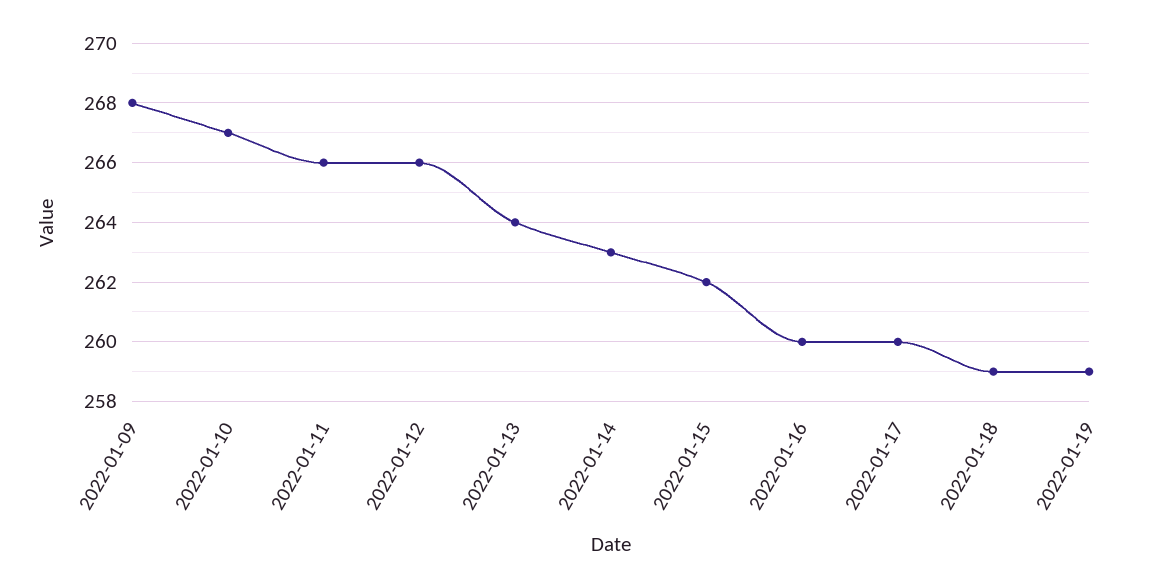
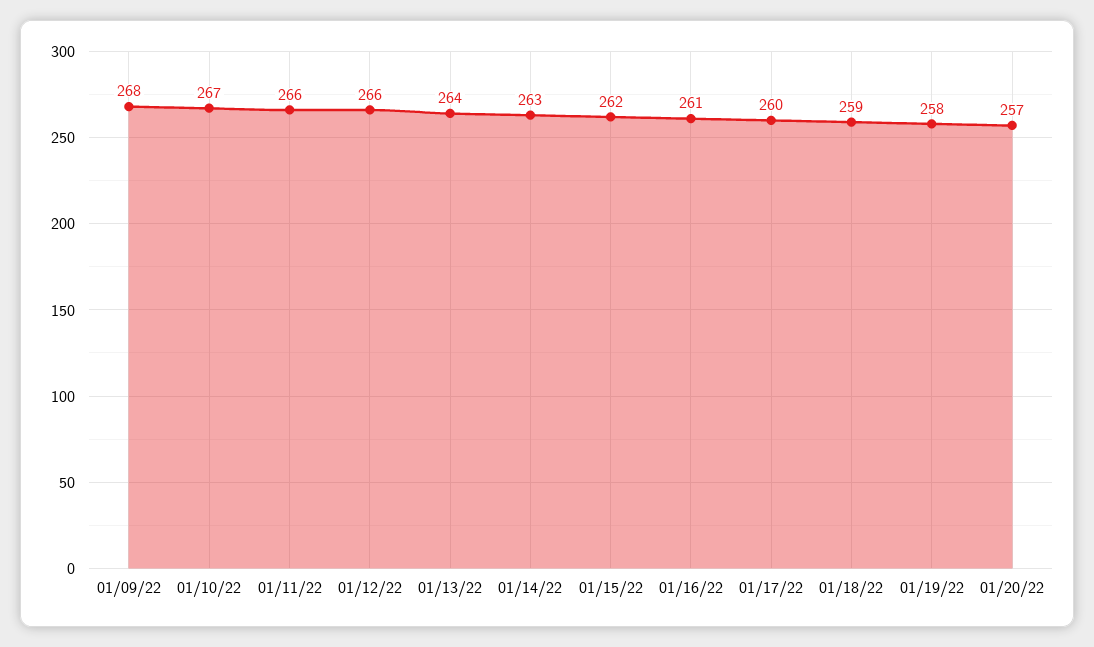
2022-01-16: 260 -> 261
2022-01-19: 259 -> 258
01/20/22: none -> 257

